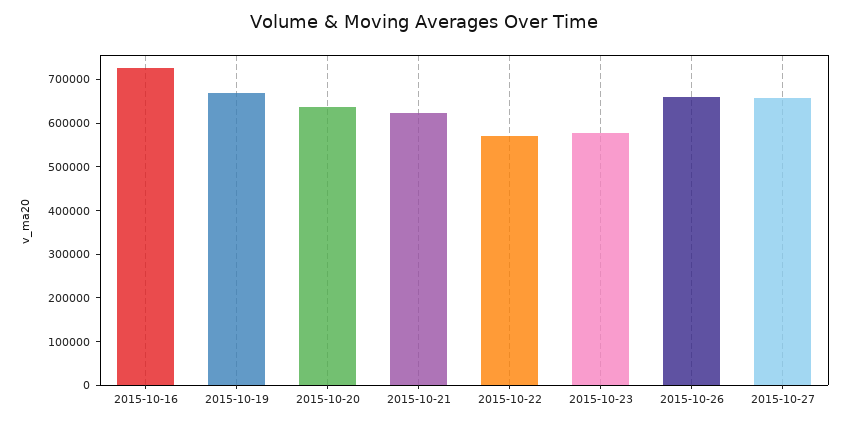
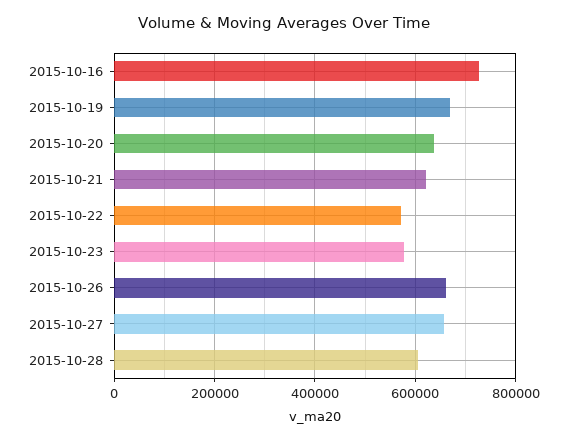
2015-10-28: none -> 600000

